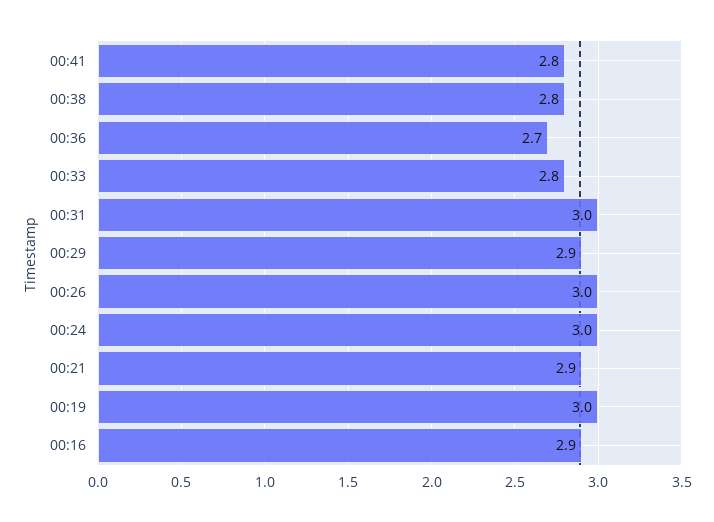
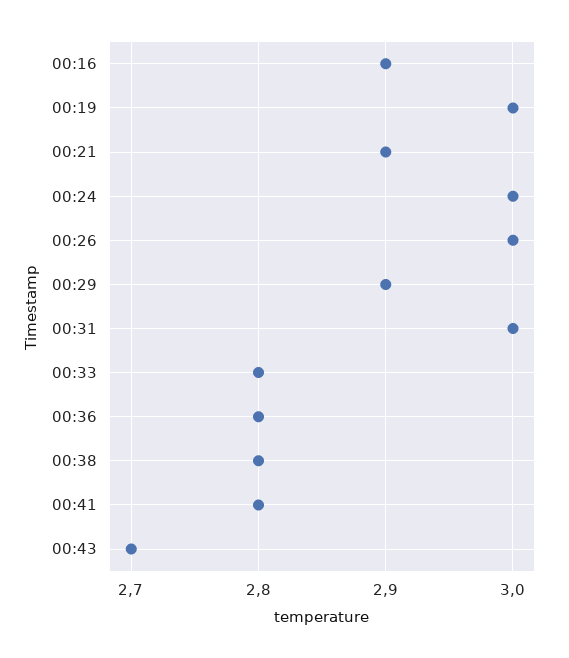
00:36: 2.7 -> 2.8
00:43: none -> 2.7

